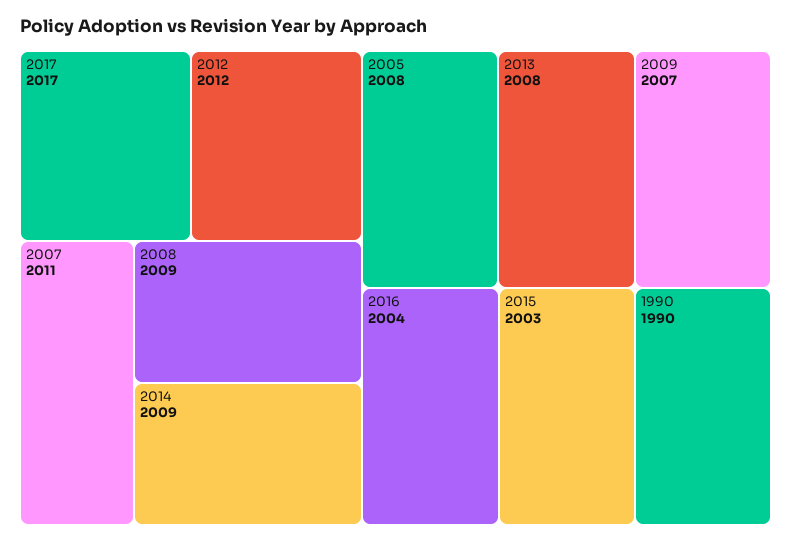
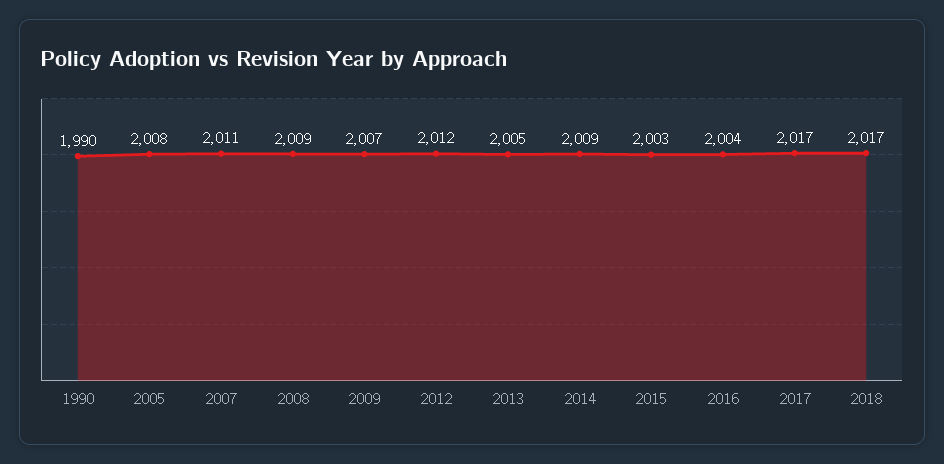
2013: 2008 -> 2005
2018: none -> 2017

